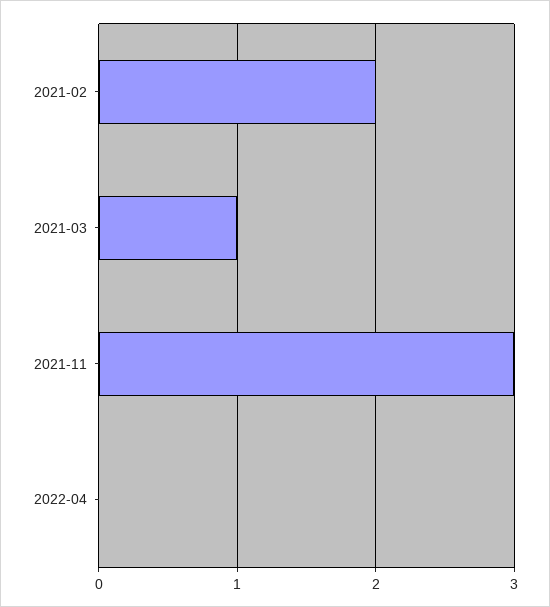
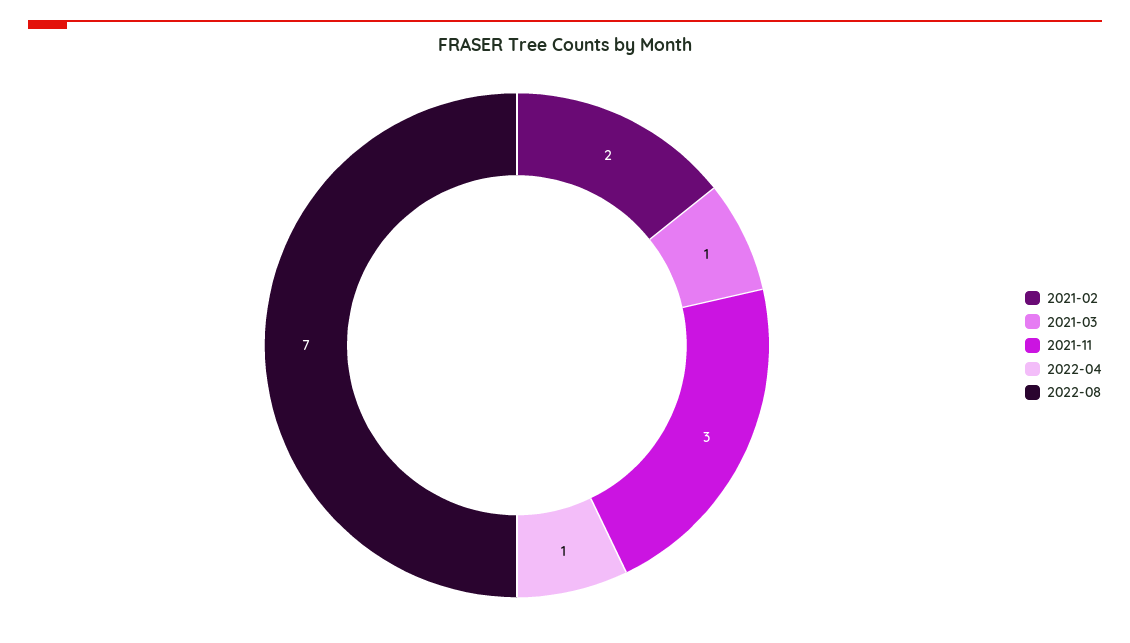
2022-04: 0 -> 1
2022-08: none -> 7

